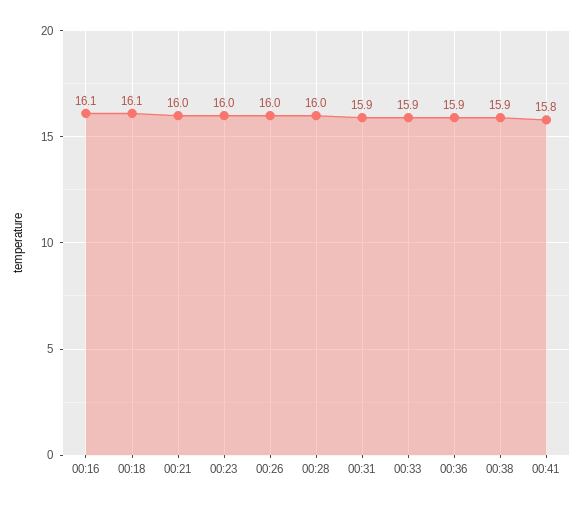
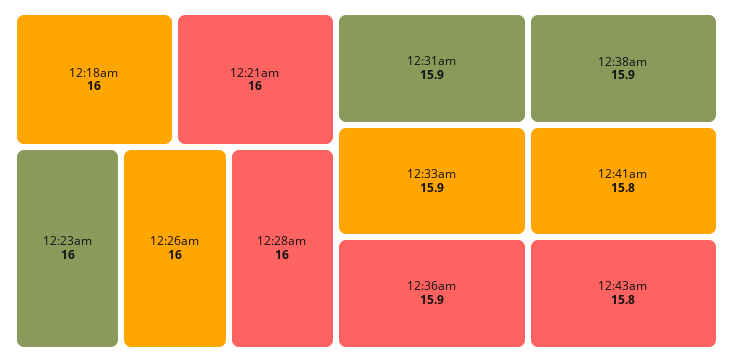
00:16: 16.1 -> none
00:18: 16.1 -> 16
12:43am: none -> 15.8

